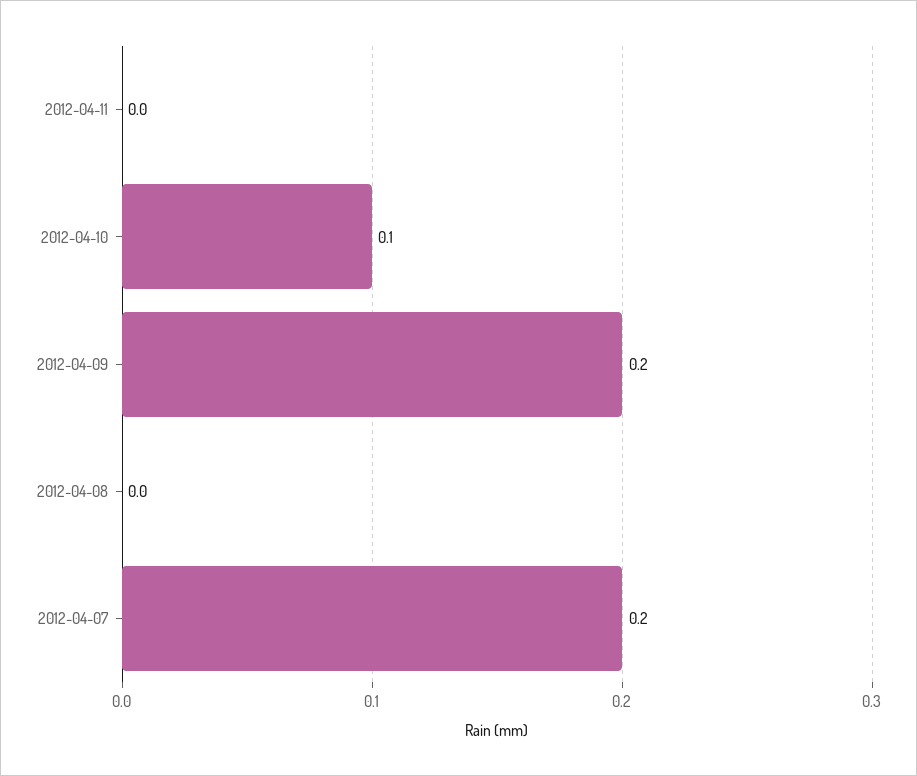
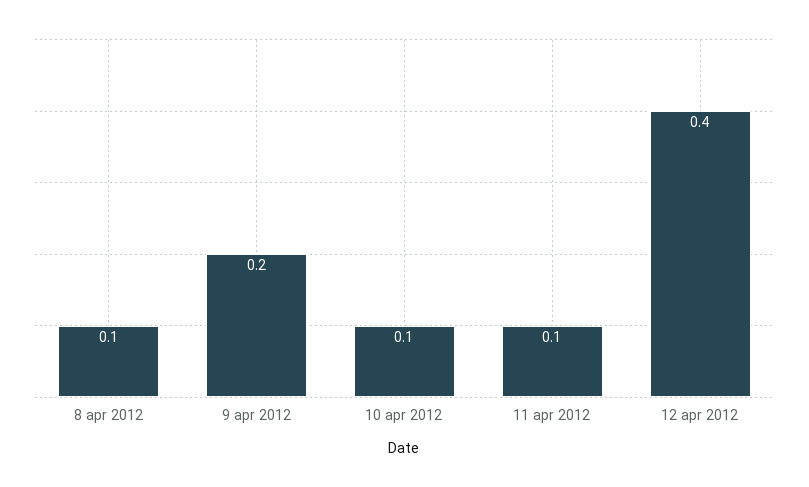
2012-04-11: 0 -> 0.1
2012-04-08: 0 -> 0.1
2012-04-07: 0.2 -> none
12 apr 2012: none -> 0.4

